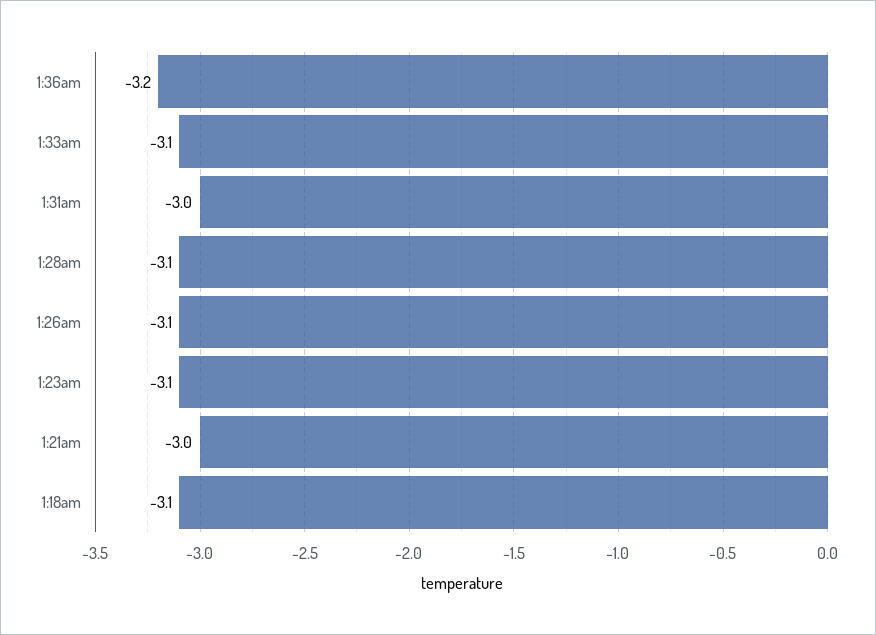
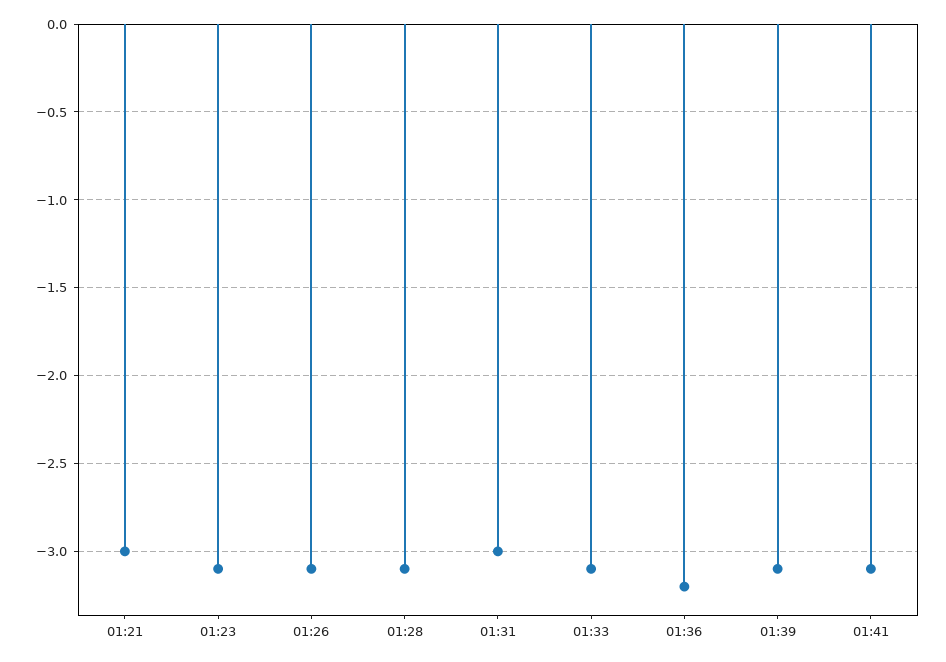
1:18am: -3.1 -> none
01:39: none -> -3.1
01:41: none -> -3.1

